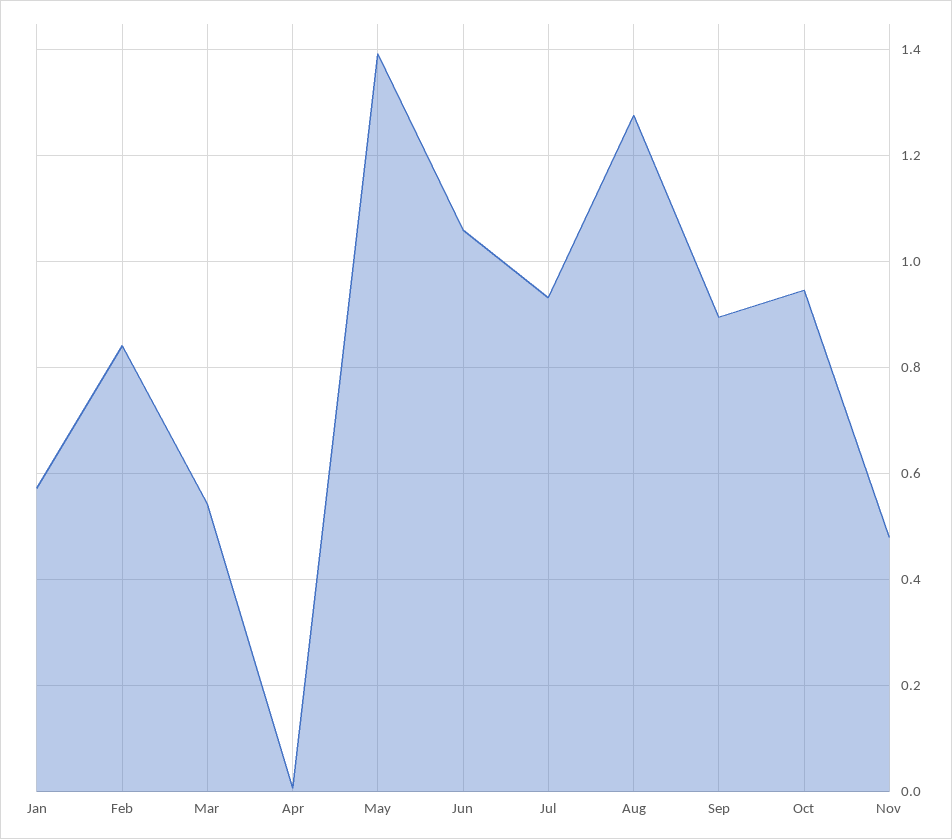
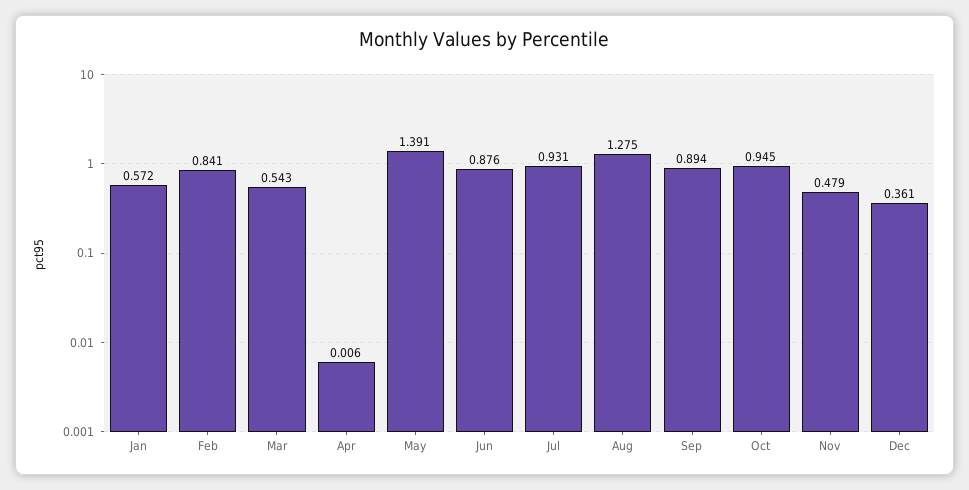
Jun: 1.06 -> 0.876
Dec: none -> 0.361

